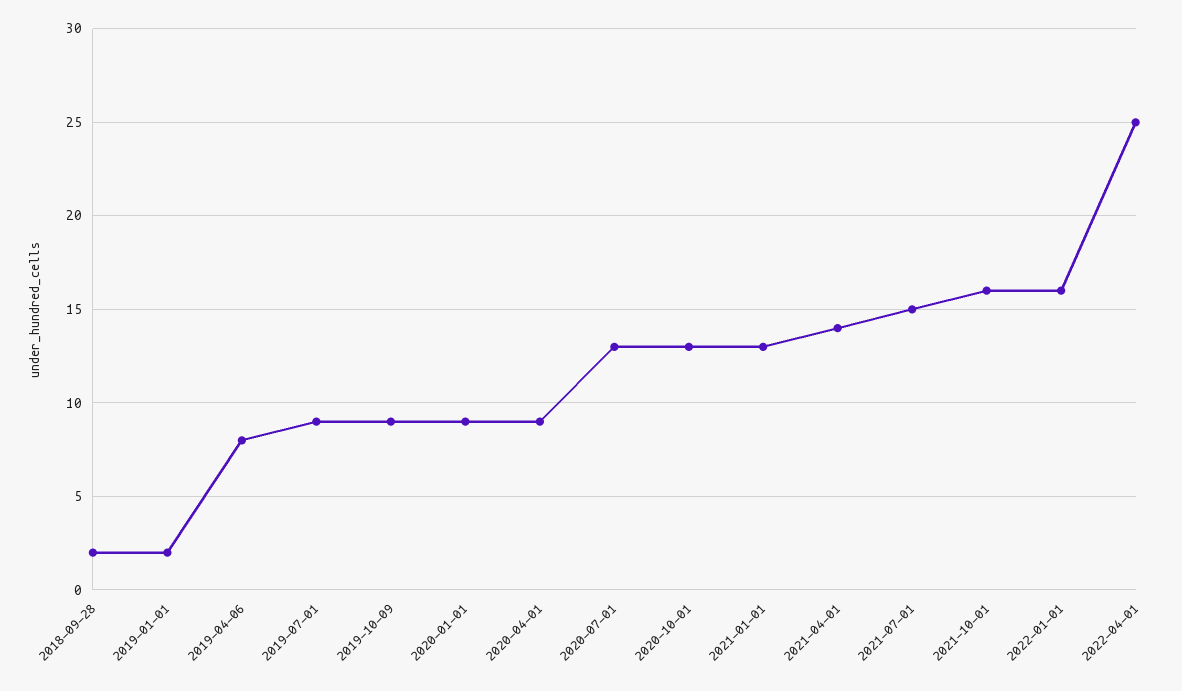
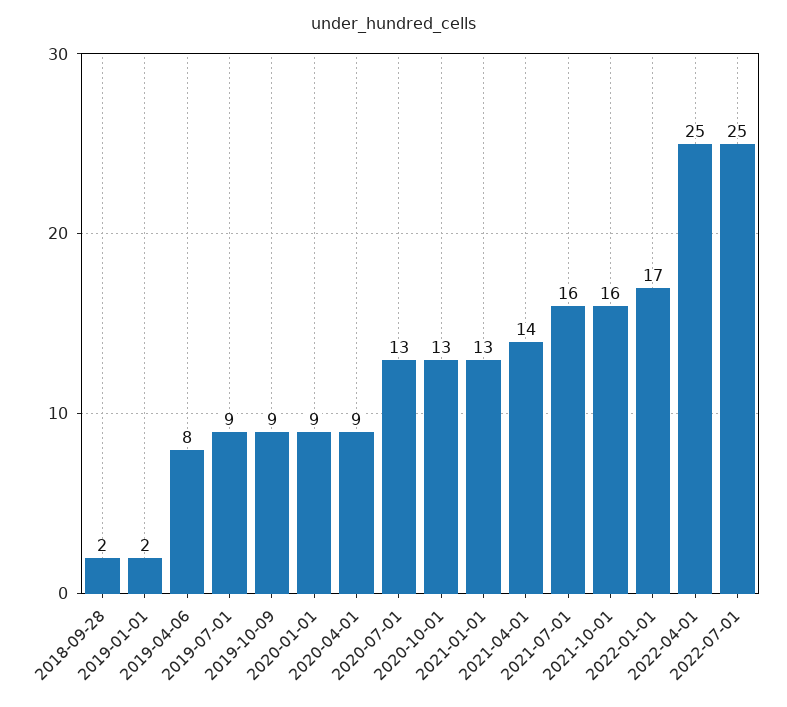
2021-07-01: 15 -> 16
2022-01-01: 16 -> 17
2022-07-01: none -> 25

